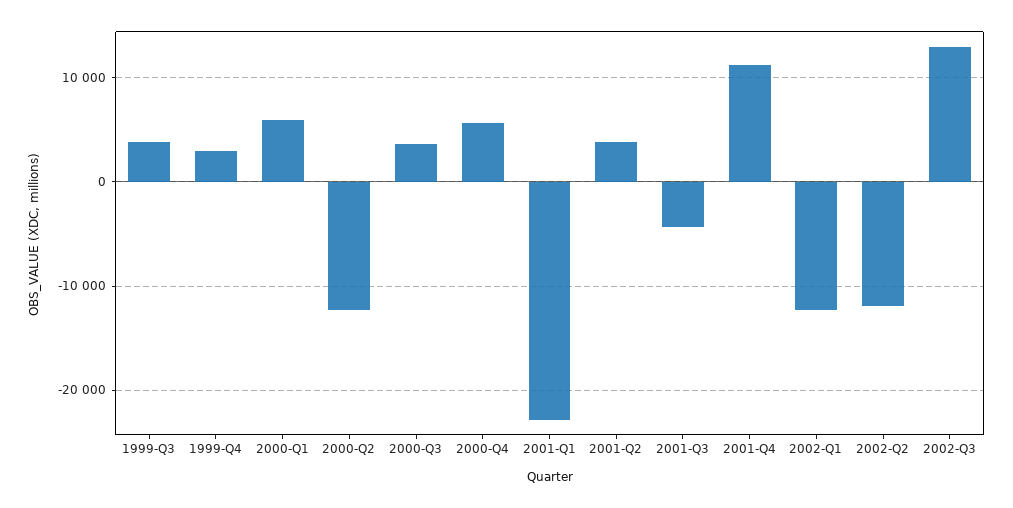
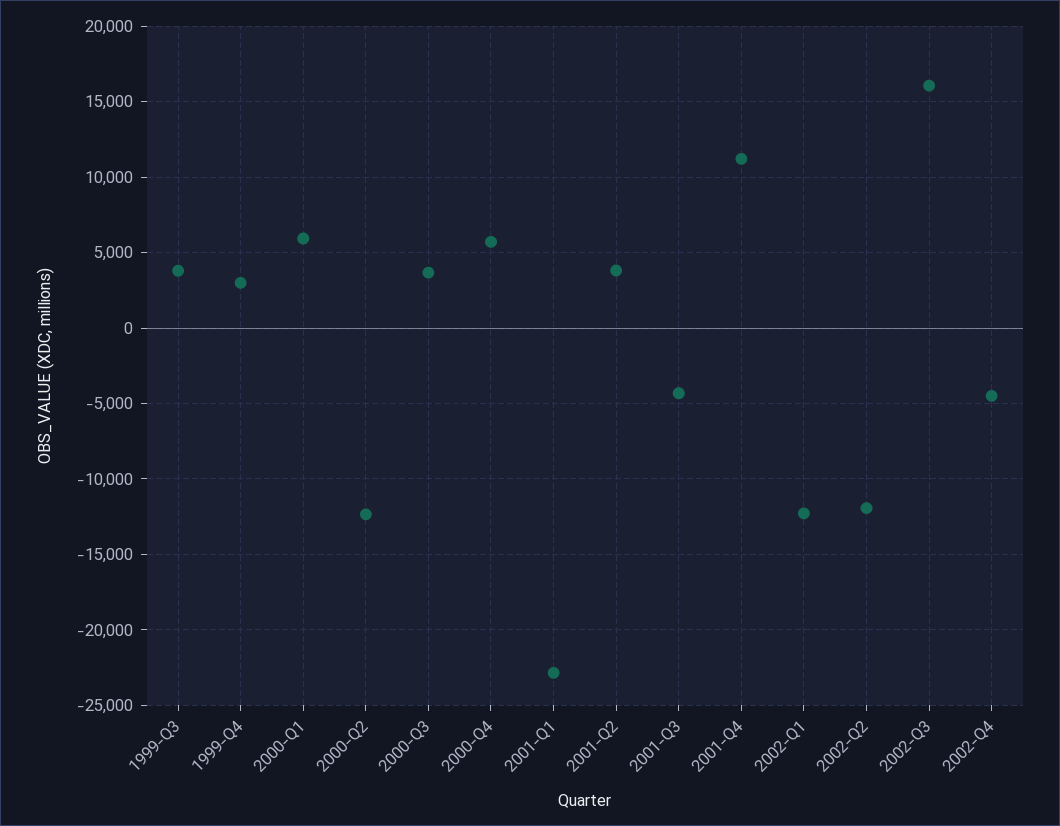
2002-Q3: 13000 -> 16000
2002-Q4: none -> -4500

